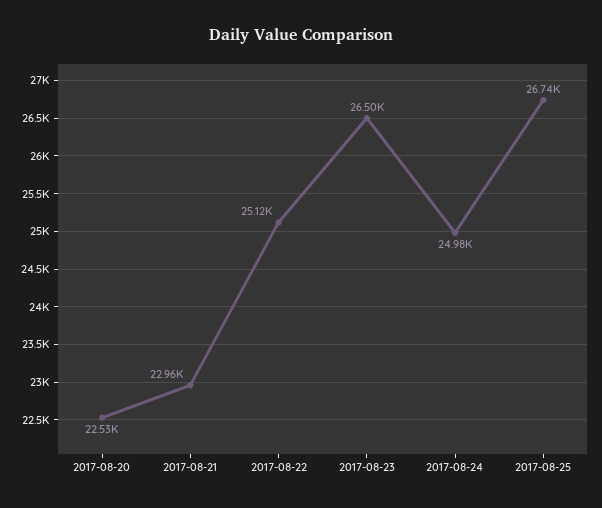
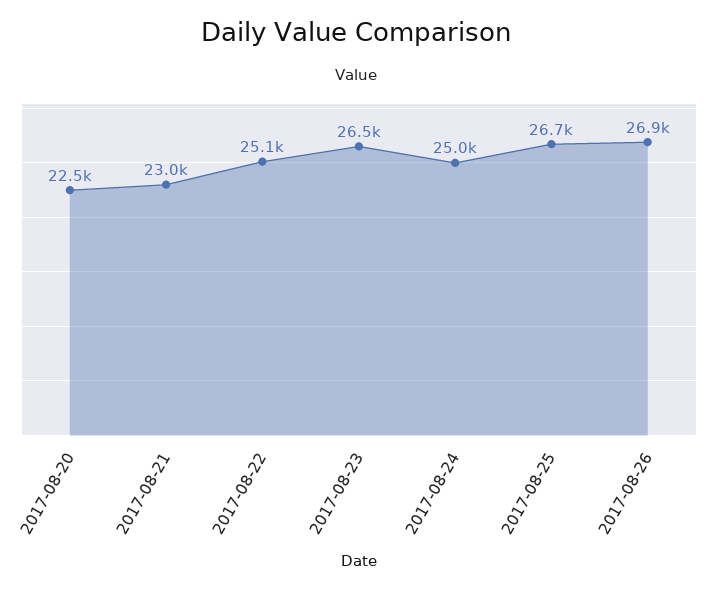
2017-08-26: none -> 26900

